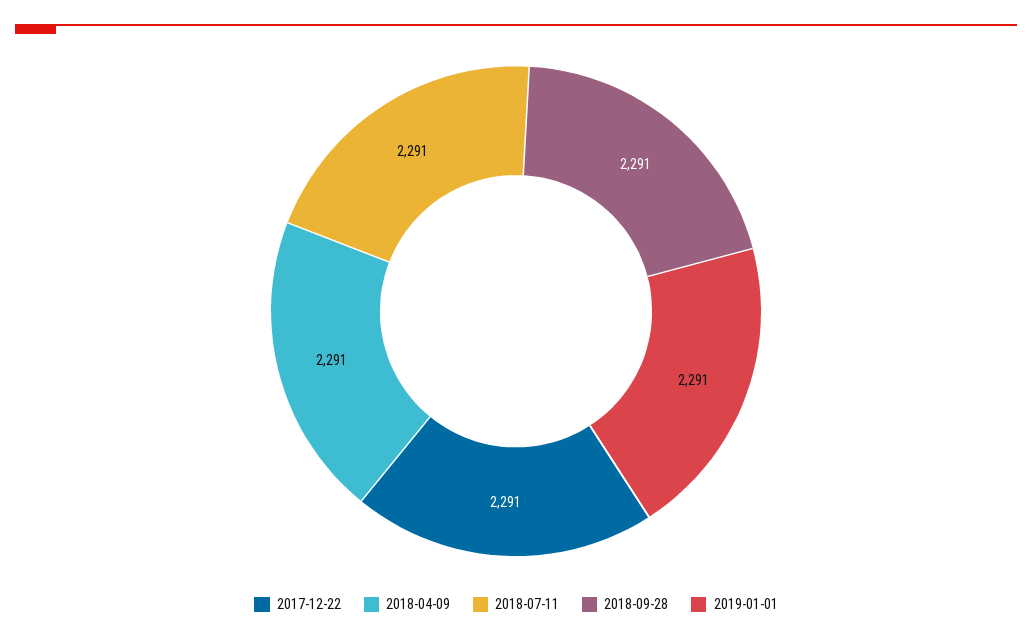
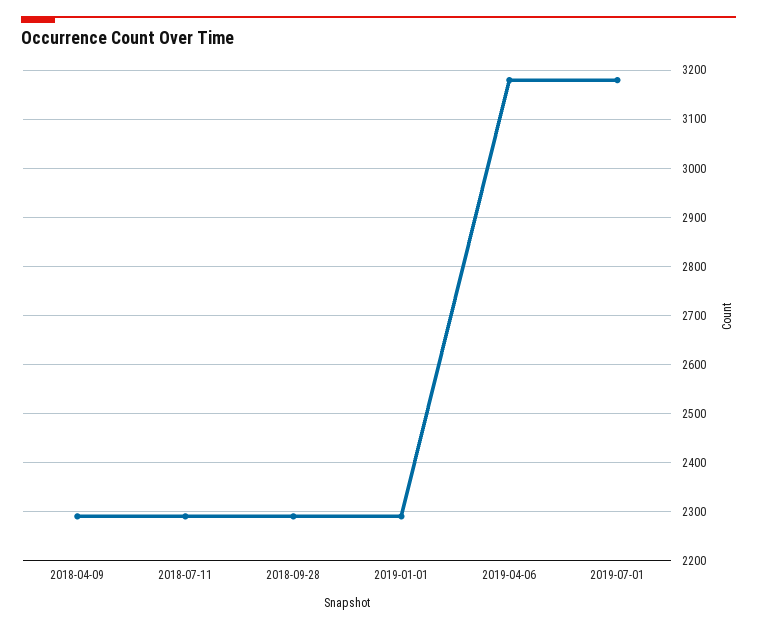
2017-12-22: 2291 -> none
2019-04-06: none -> 3180
2019-07-01: none -> 3180

